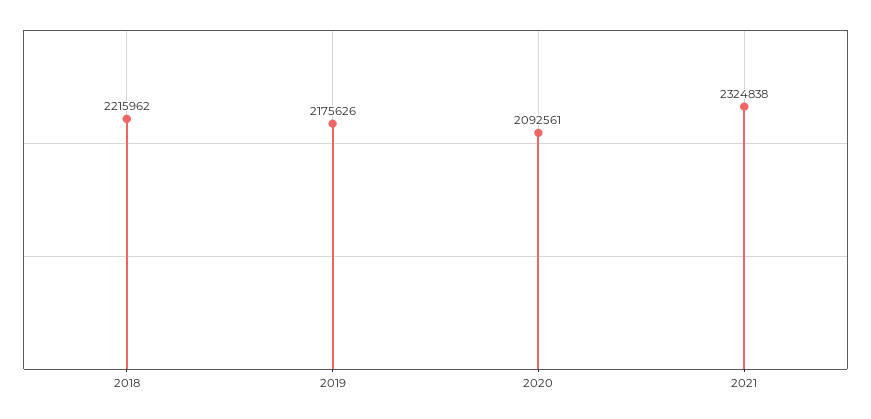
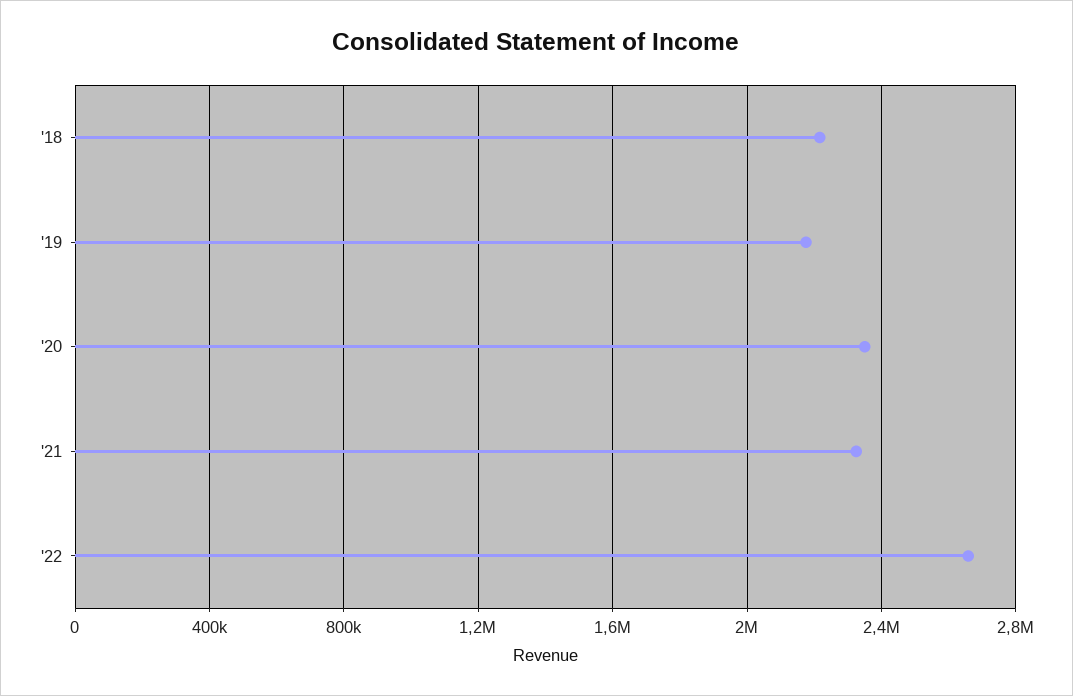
2020: 2092561 -> 2350000
'22: none -> 2650000

